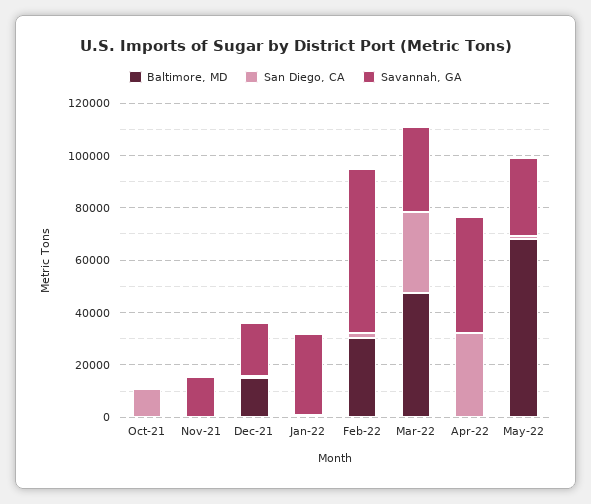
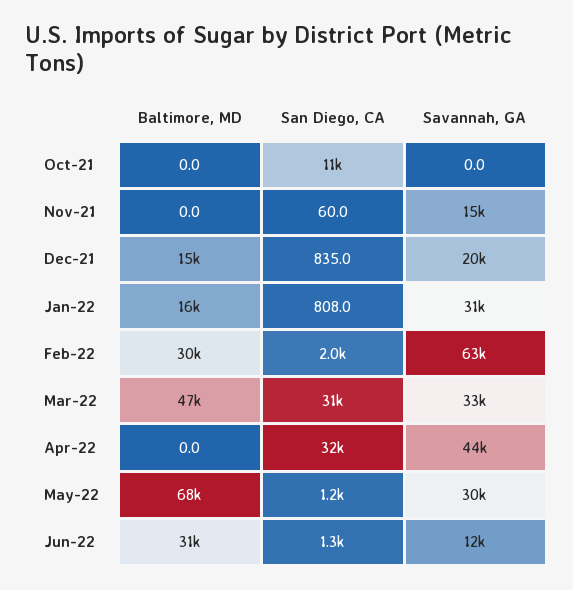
Baltimore, MD, Jan-22: 0 -> 16000
Baltimore, MD, Jun-22: none -> 31000
San Diego, CA, Jun-22: none -> 1300
Savannah, GA, Jun-22: none -> 12000

